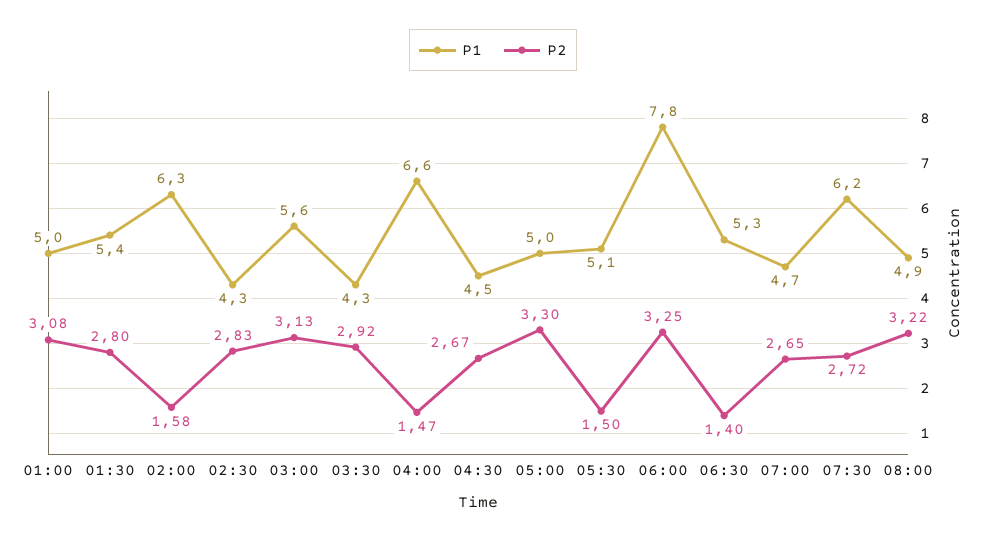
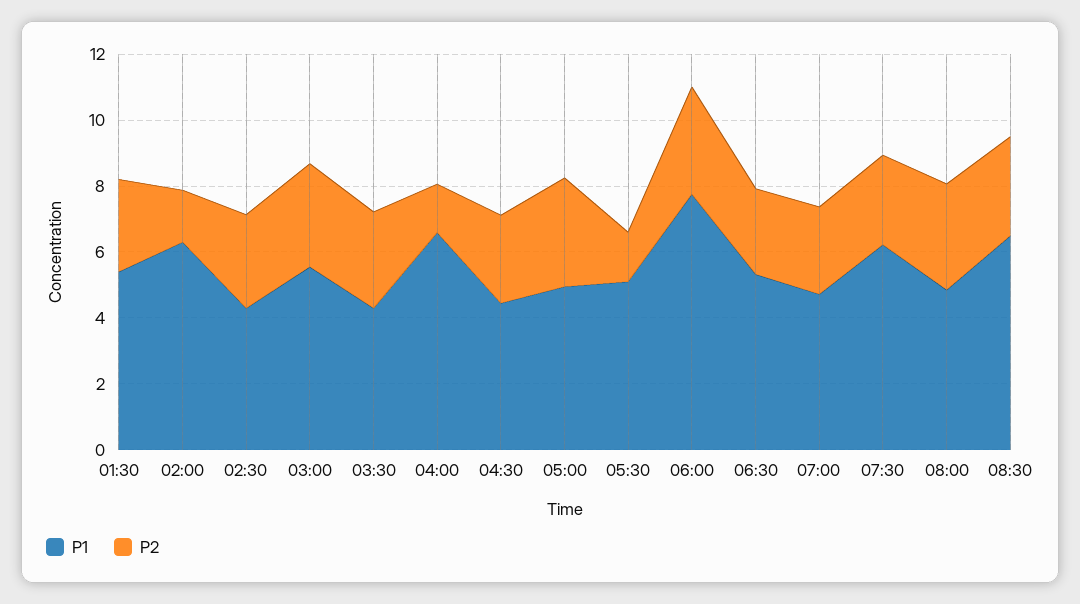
P1, 01:00: 5 -> none
P2, 01:00: 3.08 -> none
P2, 06:30: 1.4 -> 2.5
P1, 08:30: none -> 6.5
P2, 08:30: none -> 3

